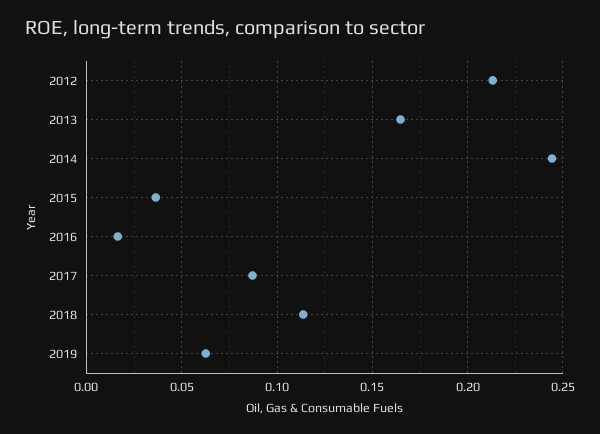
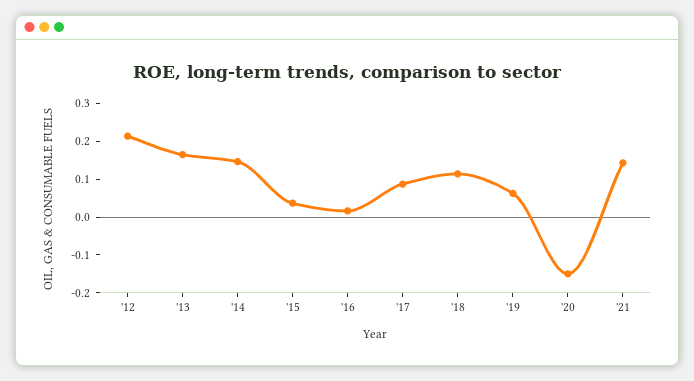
2014: 0.245 -> 0.15
'20: none -> -0.15
'21: none -> 0.15

